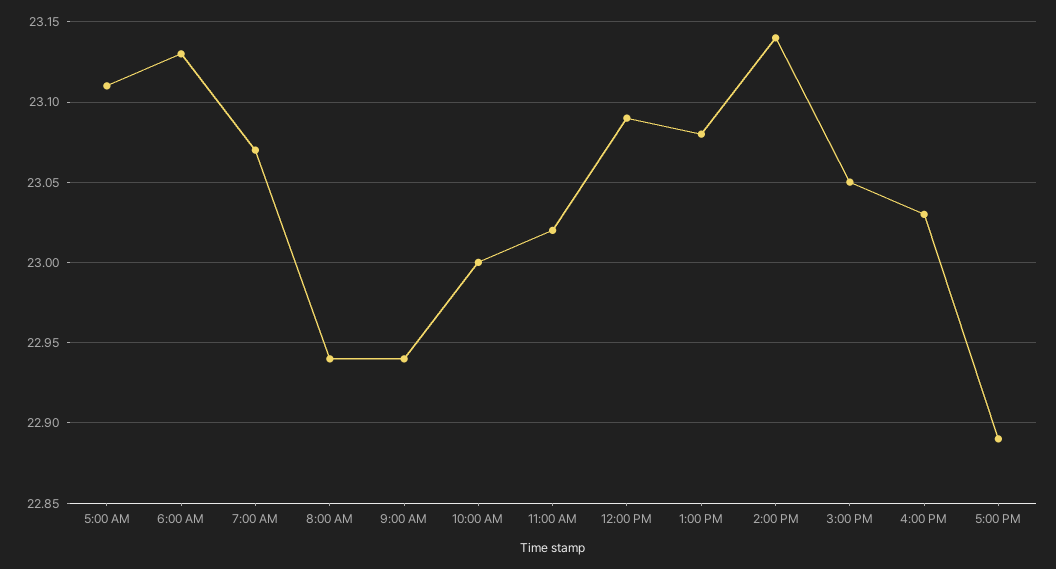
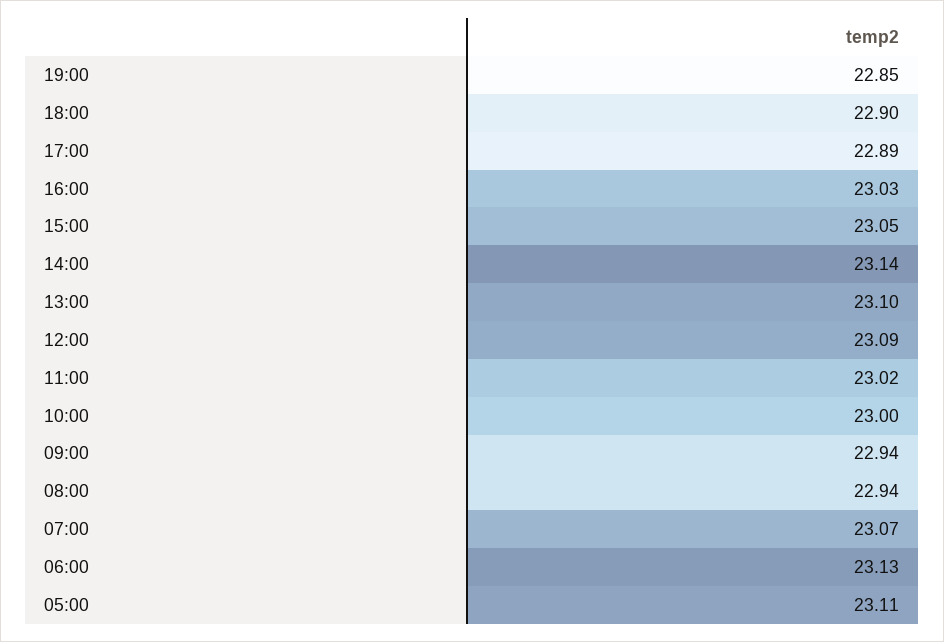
1:00 PM: 23.08 -> 23.1
19:00: none -> 22.85
18:00: none -> 22.9

